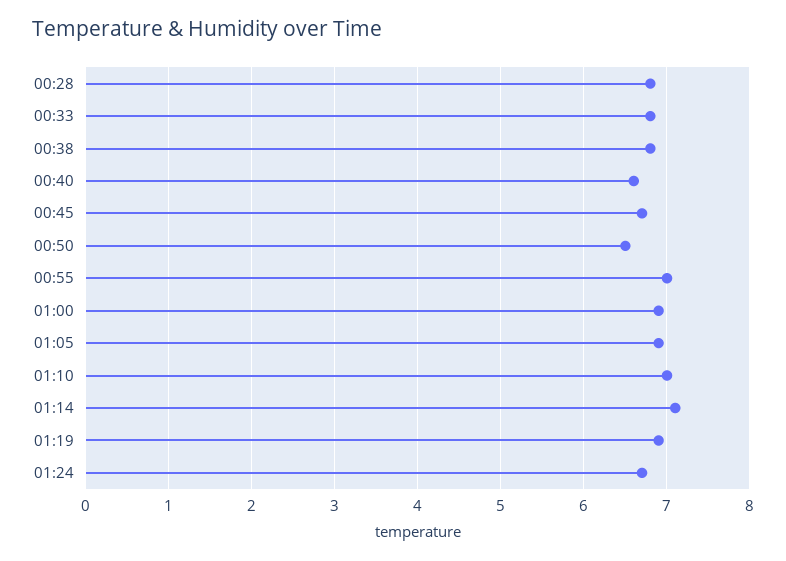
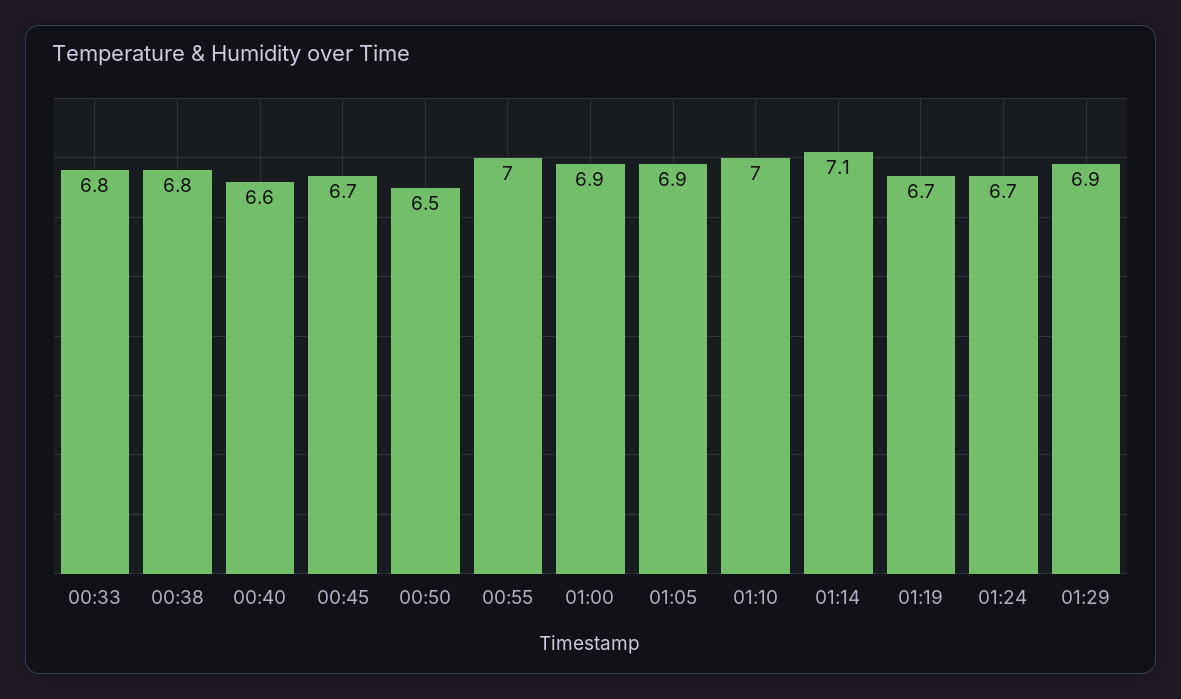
00:28: 6.8 -> none
01:19: 6.9 -> 6.7
01:29: none -> 6.9

